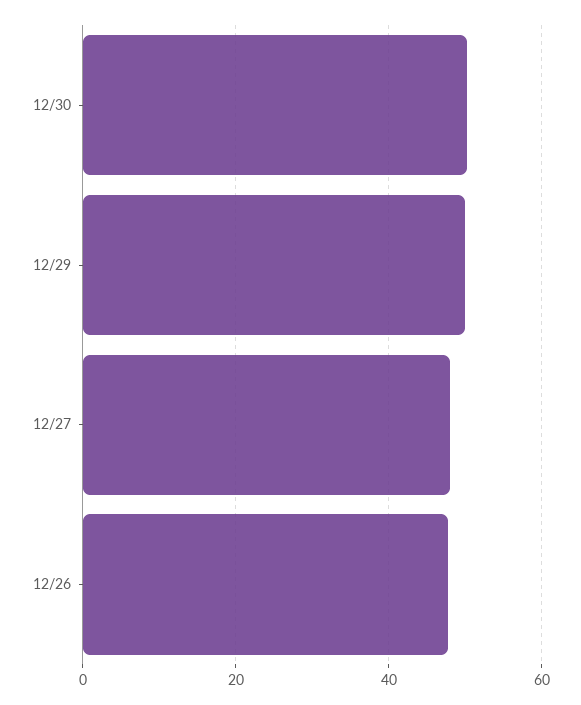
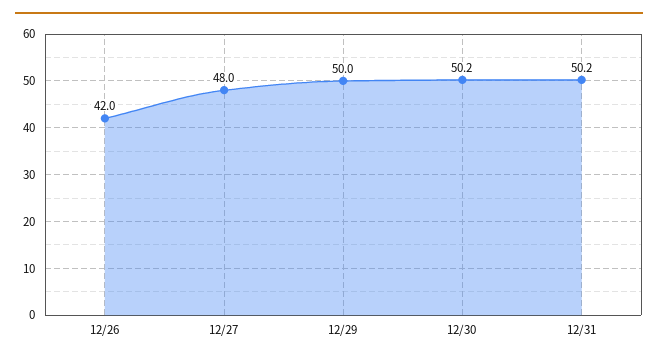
12/26: 48 -> 42
12/31: none -> 50.2

